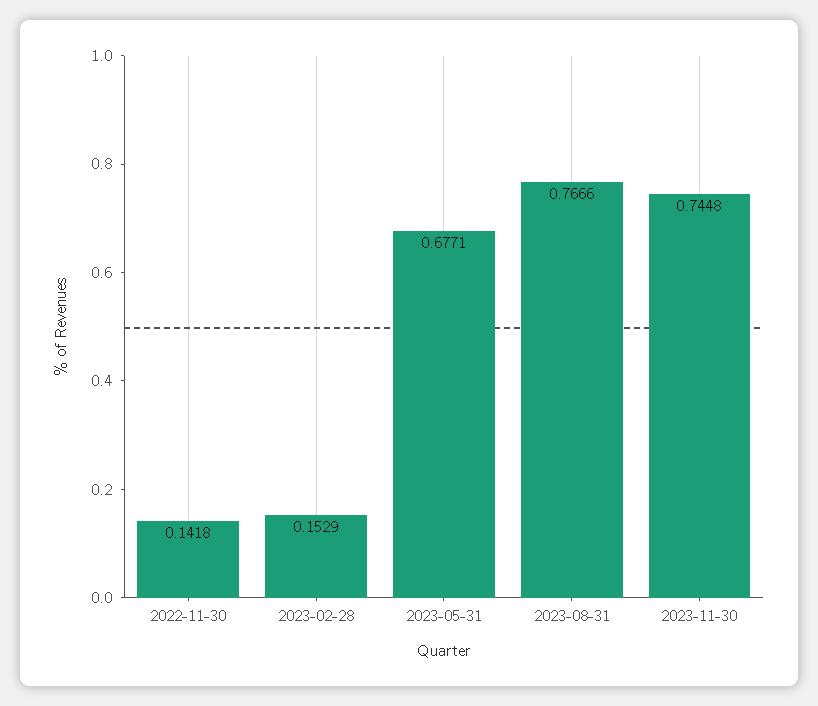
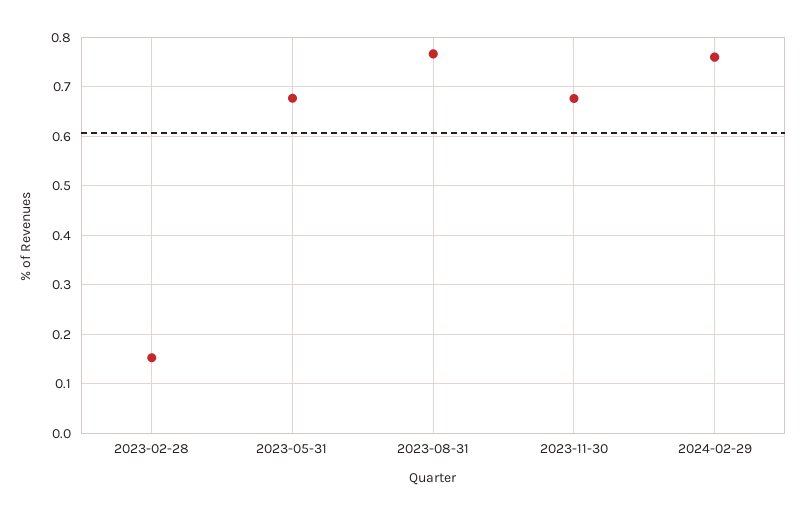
2022-11-30: 0.1418 -> none
2023-11-30: 0.7448 -> 0.68
2024-02-29: none -> 0.76

